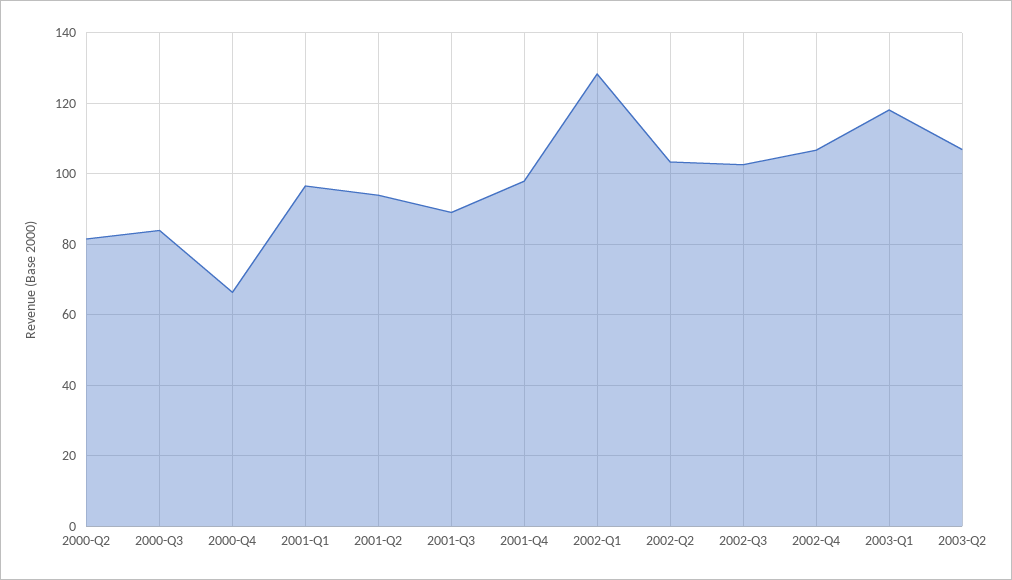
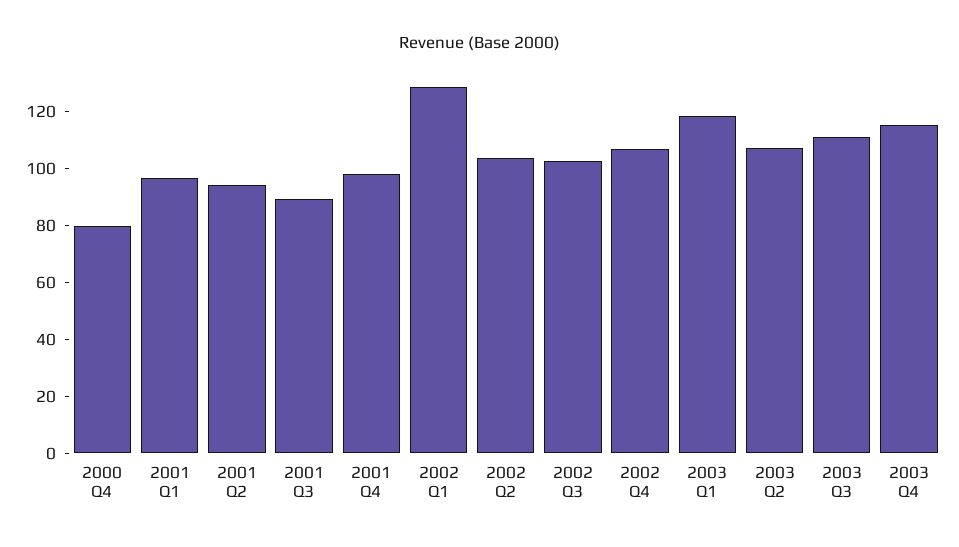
2000-Q2: 82 -> none
2000-Q3: 84 -> none
2000-Q4: 66 -> 80
2003 Q3: none -> 110
2003 Q4: none -> 115

